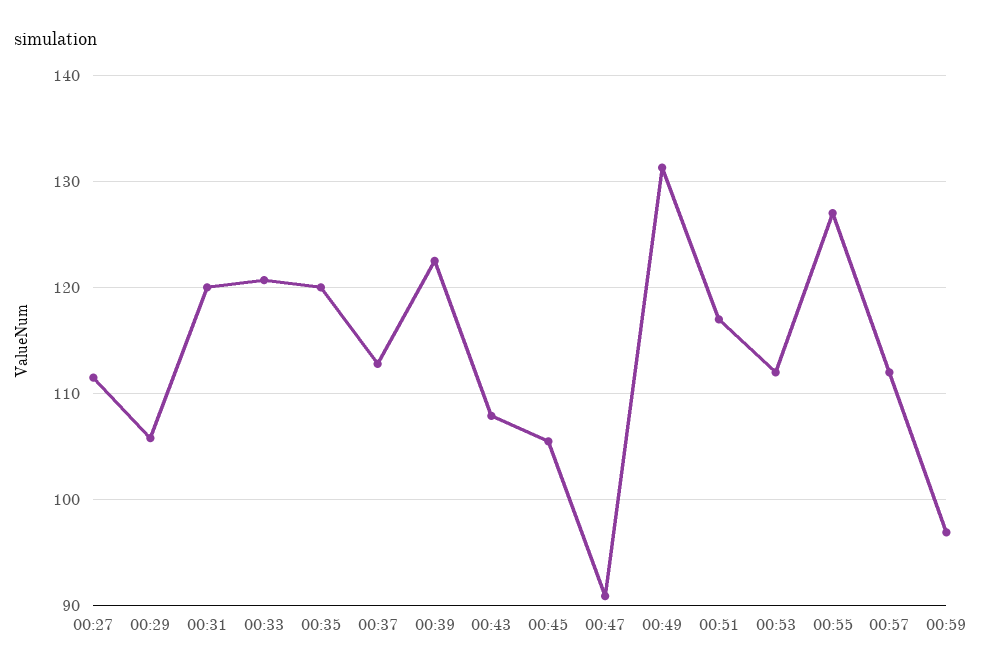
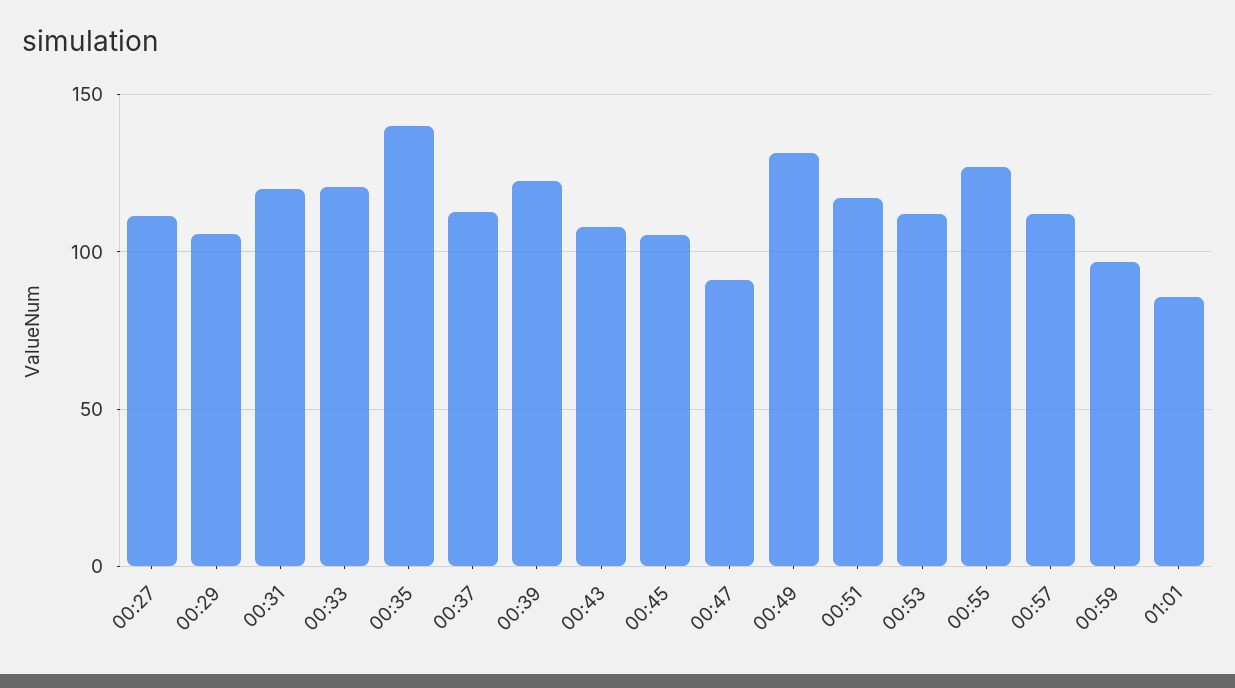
00:35: 120 -> 140
01:01: none -> 85

